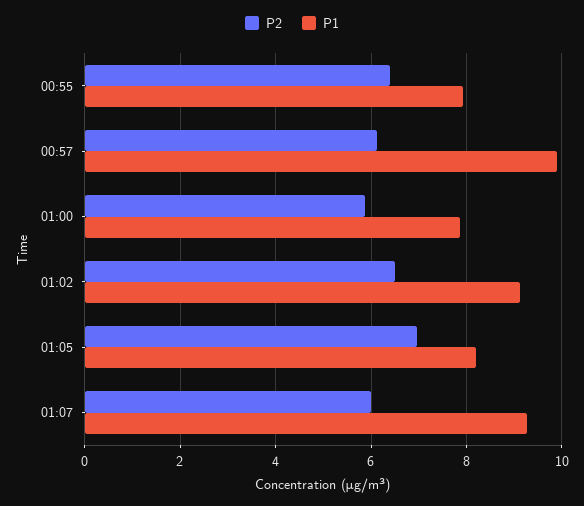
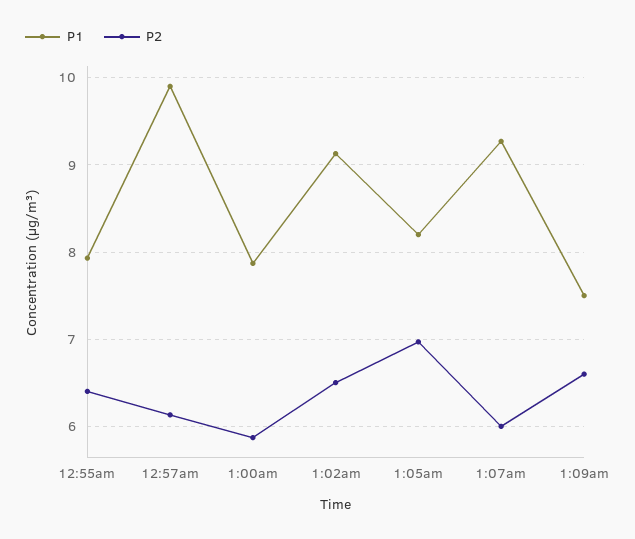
P1, 1:09am: none -> 7.5
P2, 1:09am: none -> 6.6

